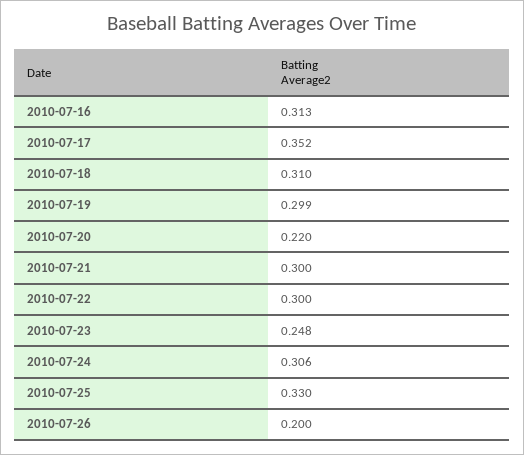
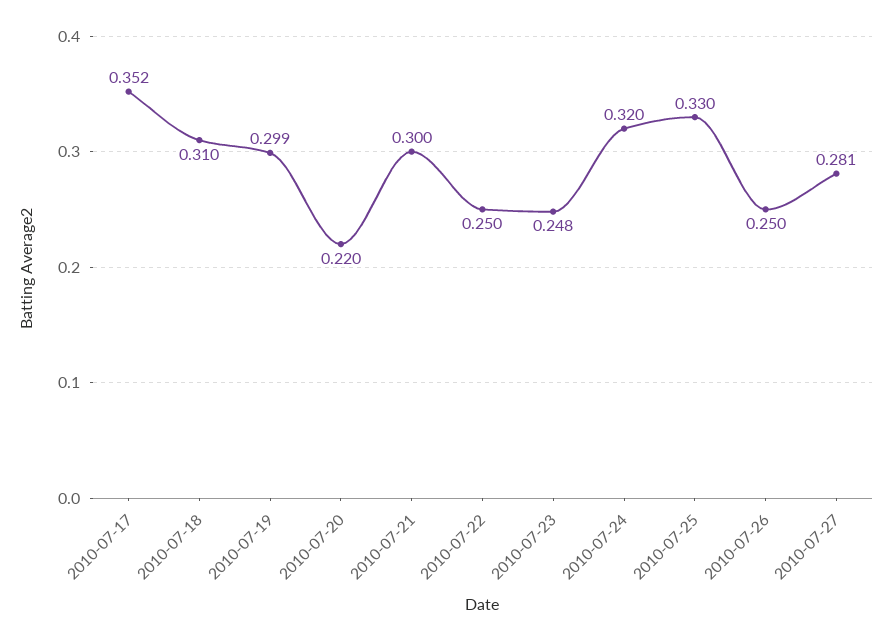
2010-07-16: 0.313 -> none
2010-07-22: 0.3 -> 0.25
2010-07-24: 0.306 -> 0.32
2010-07-26: 0.2 -> 0.25
2010-07-27: none -> 0.281

